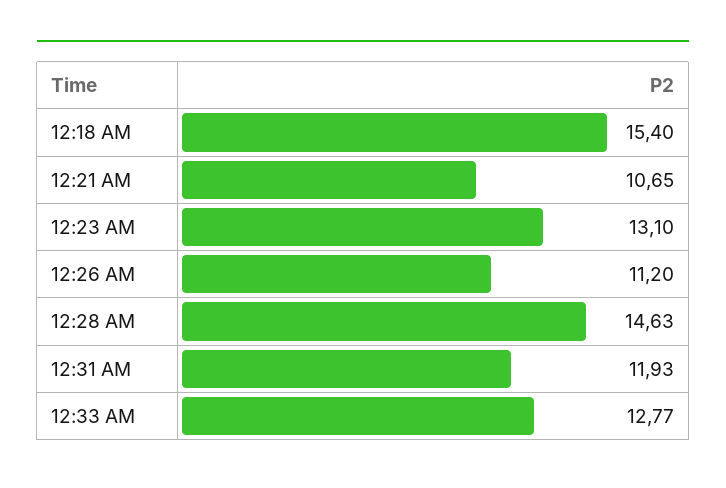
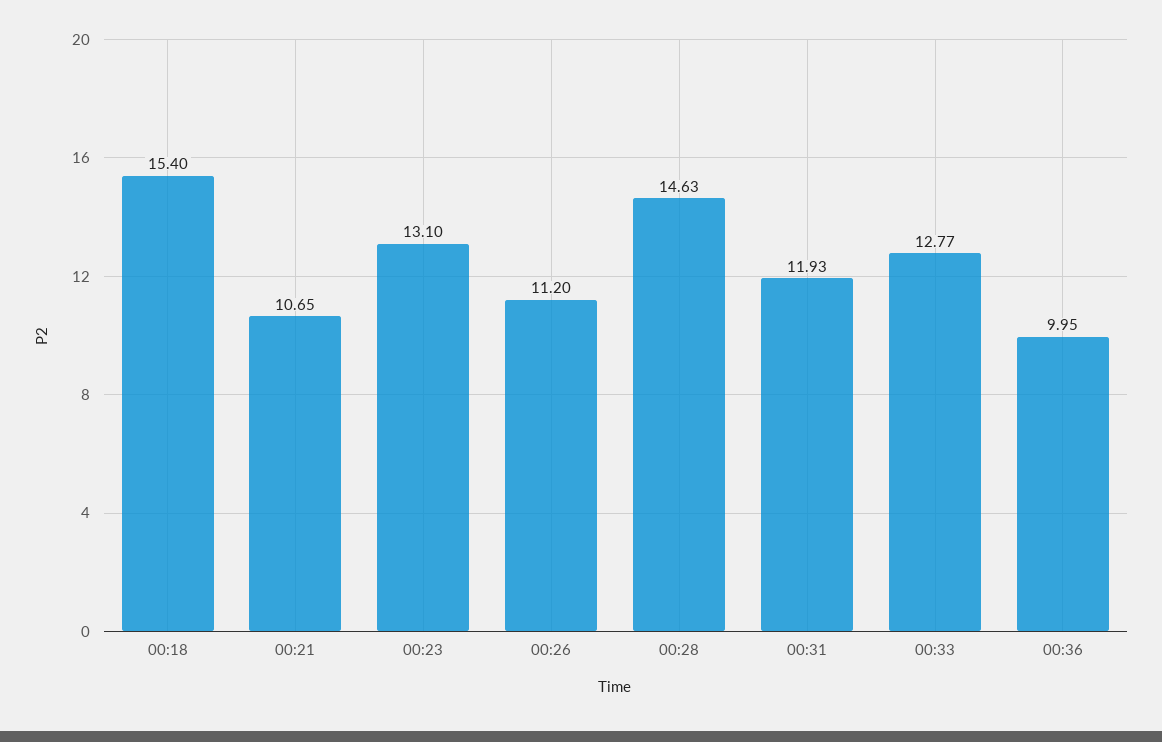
00:36: none -> 9.95

